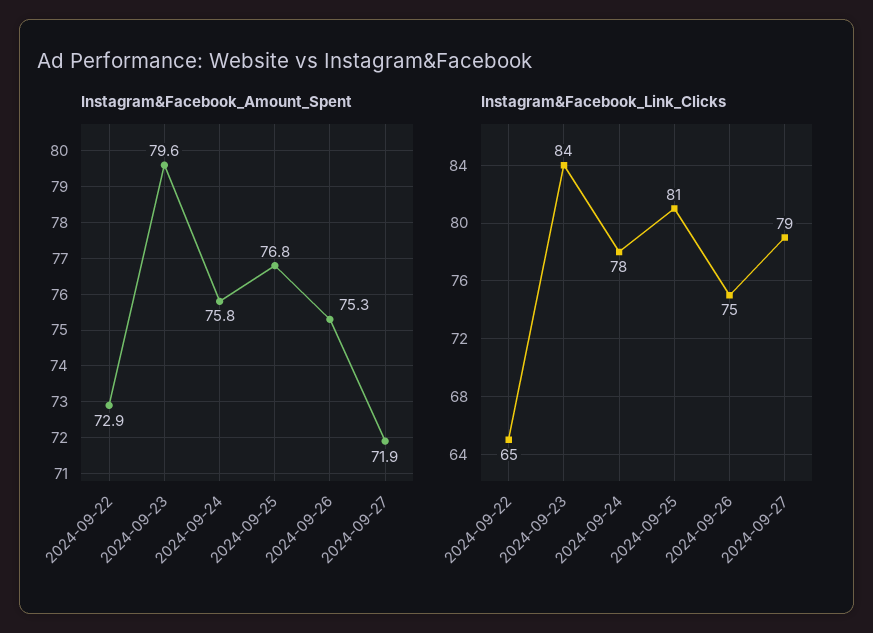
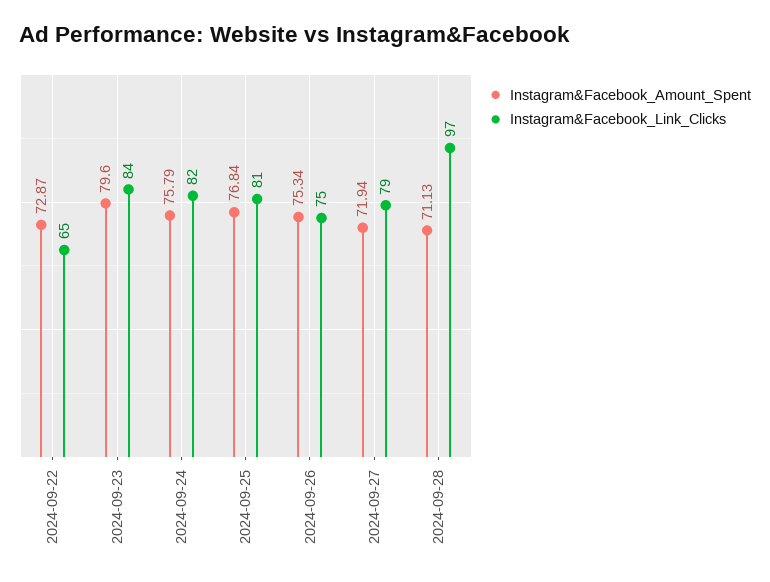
Instagram&Facebook_Link_Clicks, 2024-09-24: 78 -> 82
Instagram&Facebook_Amount_Spent, 2024-09-28: none -> 71.13
Instagram&Facebook_Link_Clicks, 2024-09-28: none -> 97

